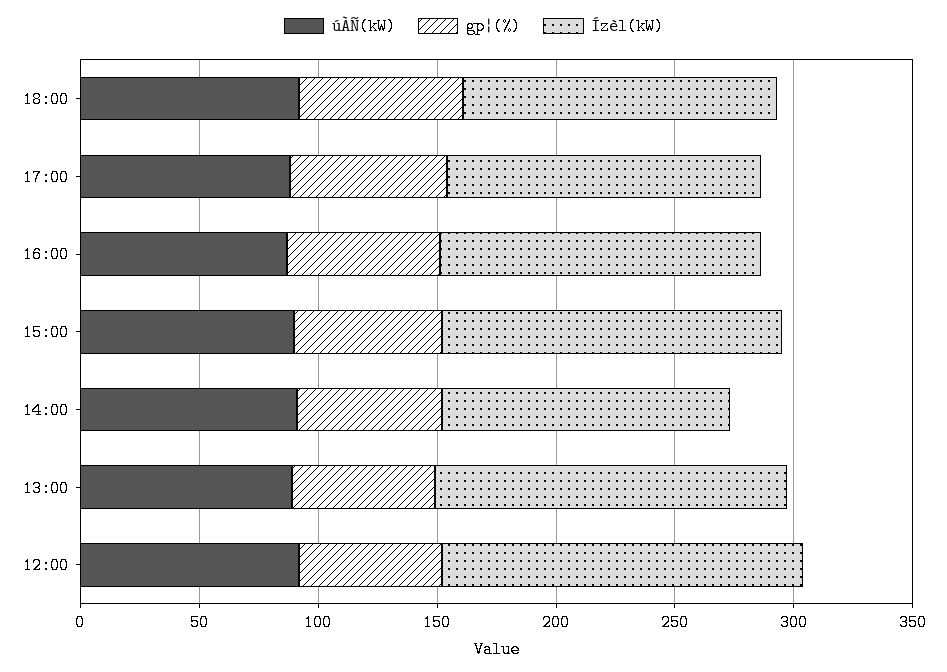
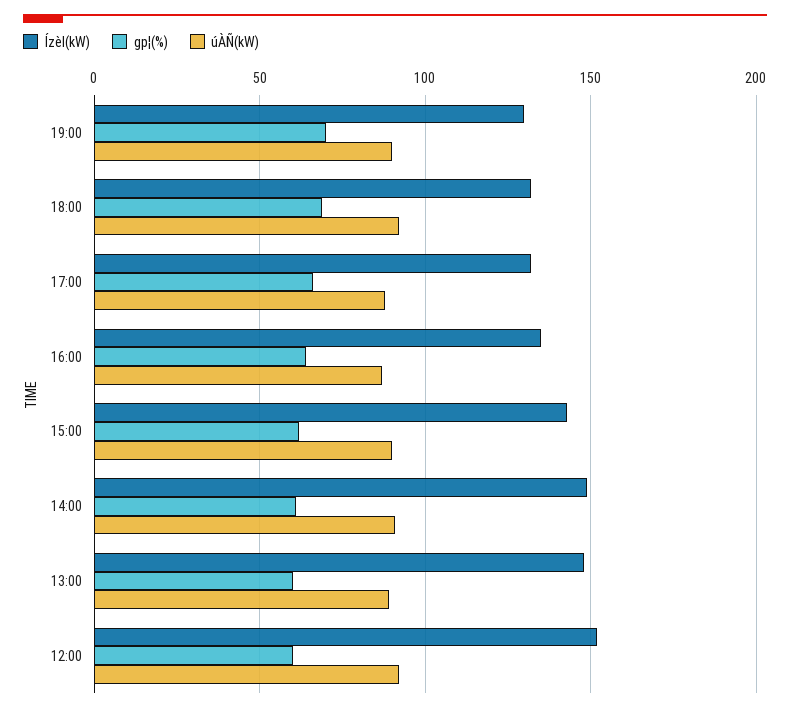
Ízèl(kW), 14:00: 120 -> 150
Ízèl(kW), 19:00: none -> 130
gp¦(%), 19:00: none -> 70
úÀÑ(kW), 19:00: none -> 90

